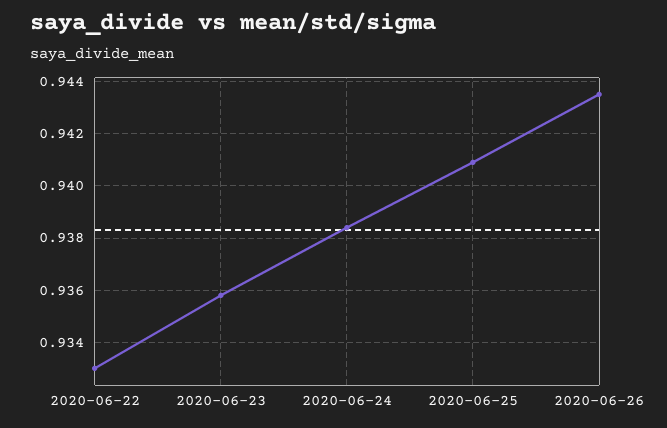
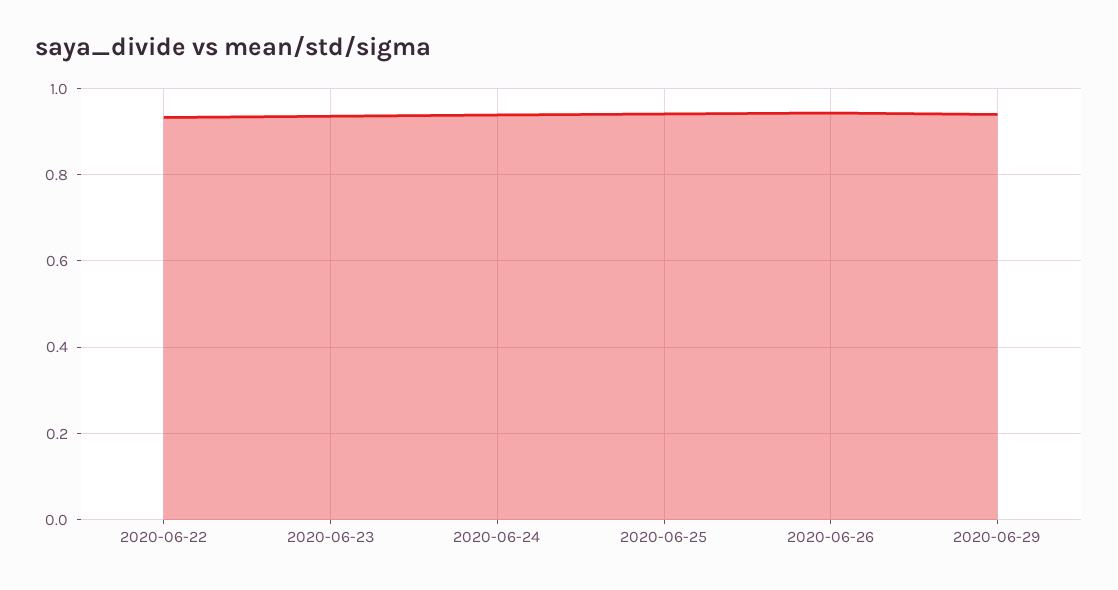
2020-06-29: none -> 0.94

